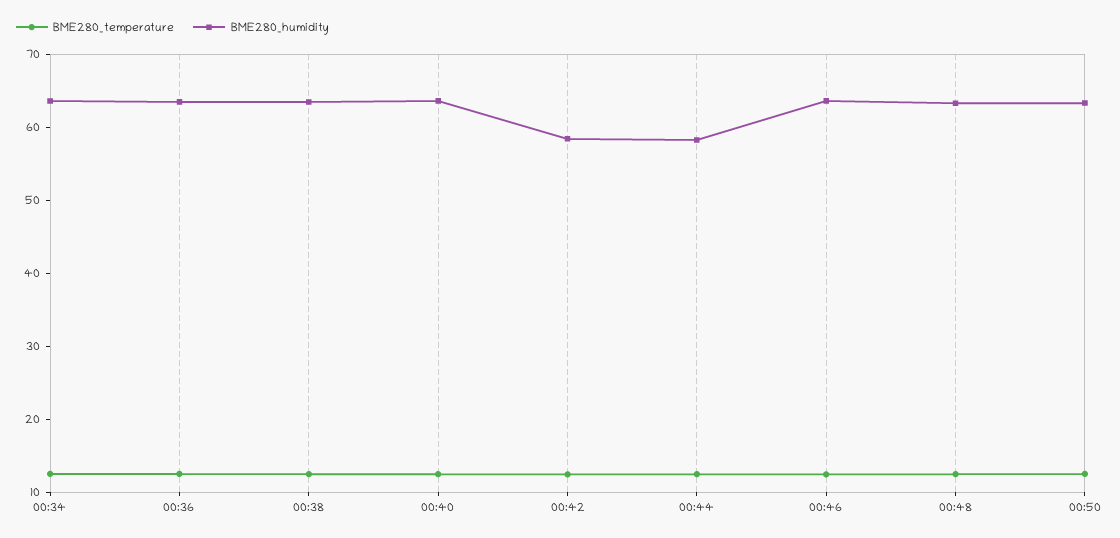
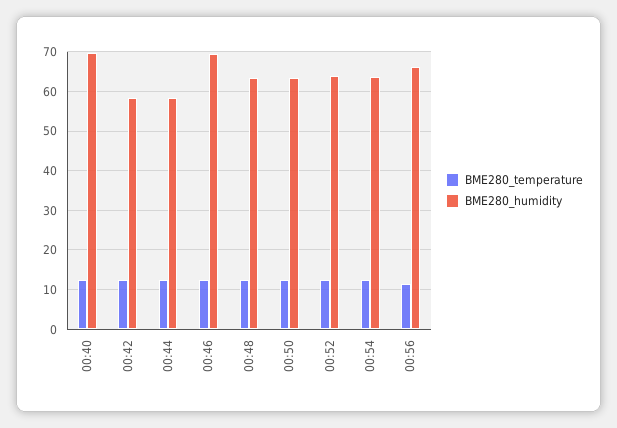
BME280_temperature, 00:34: 12 -> none
BME280_humidity, 00:34: 64 -> none
BME280_temperature, 00:36: 12 -> none
BME280_humidity, 00:36: 64 -> none
BME280_temperature, 00:38: 12 -> none
BME280_humidity, 00:38: 64 -> none
BME280_humidity, 00:40: 64 -> 70
BME280_humidity, 00:46: 64 -> 70
BME280_temperature, 00:52: none -> 12
BME280_humidity, 00:52: none -> 64
BME280_temperature, 00:54: none -> 12
BME280_humidity, 00:54: none -> 64
BME280_temperature, 00:56: none -> 12
BME280_humidity, 00:56: none -> 66

